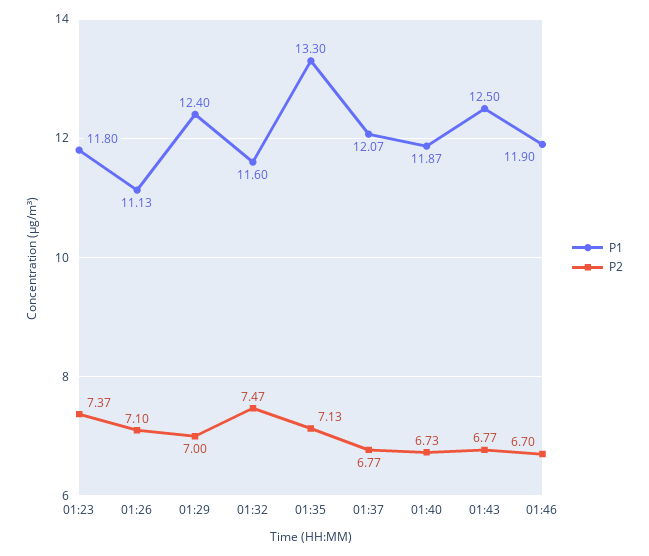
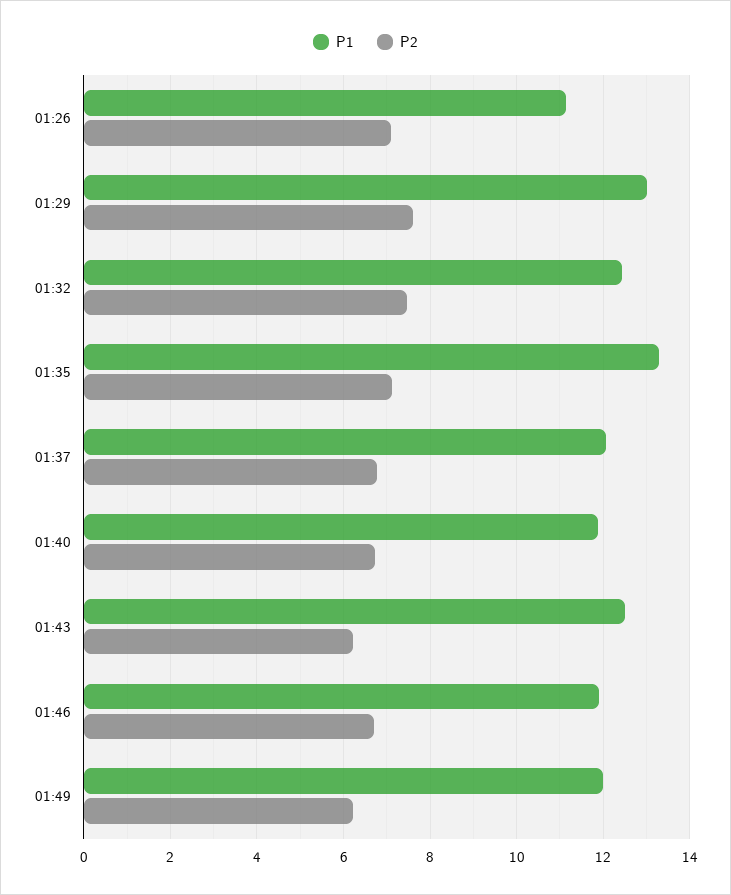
P1, 01:23: 11.8 -> none
P2, 01:23: 7.37 -> none
P1, 01:29: 12.4 -> 13
P2, 01:29: 7 -> 7.6
P1, 01:32: 11.6 -> 12.4
P2, 01:43: 6.77 -> 6.2
P1, 01:49: none -> 12
P2, 01:49: none -> 6.2

